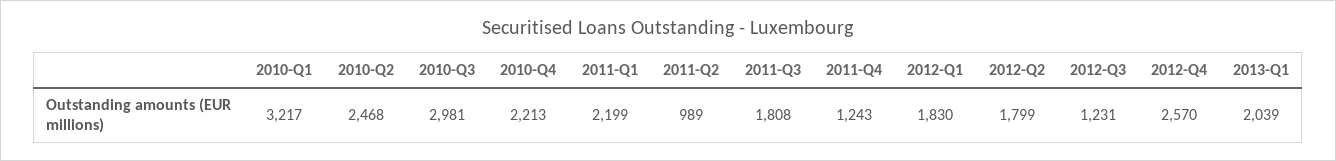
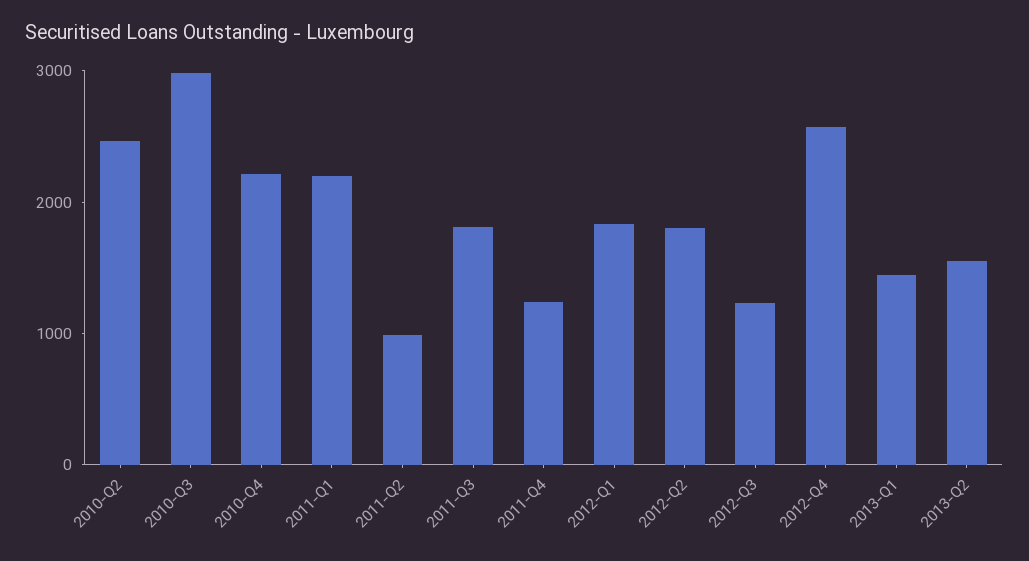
2010-Q1: 3217 -> none
2013-Q1: 2039 -> 1400
2013-Q2: none -> 1600

